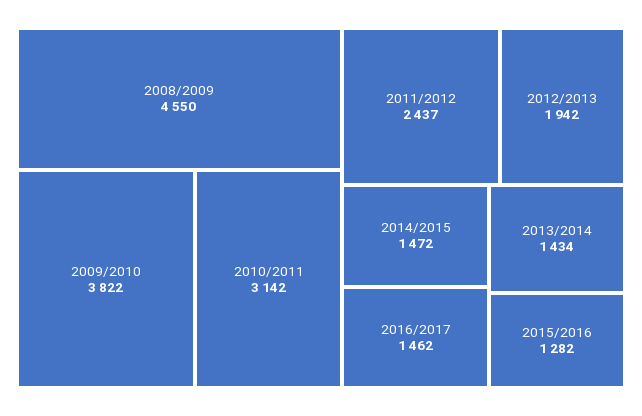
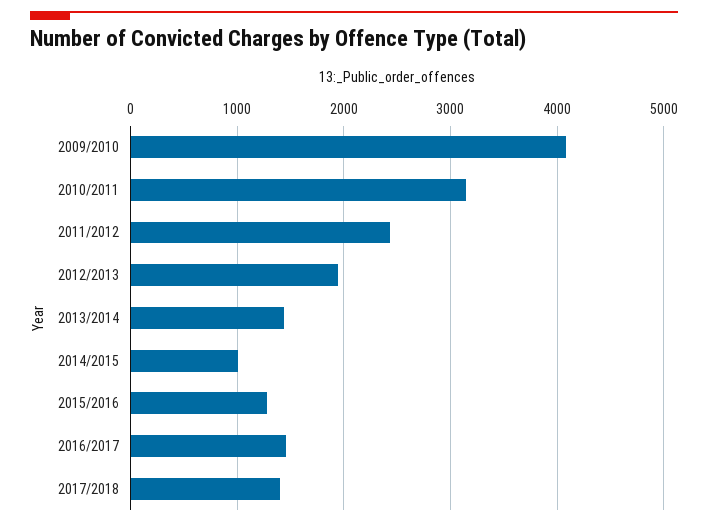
2008/2009: 4550 -> none
2009/2010: 3822 -> 4100
2014/2015: 1472 -> 1000
2017/2018: none -> 1400

